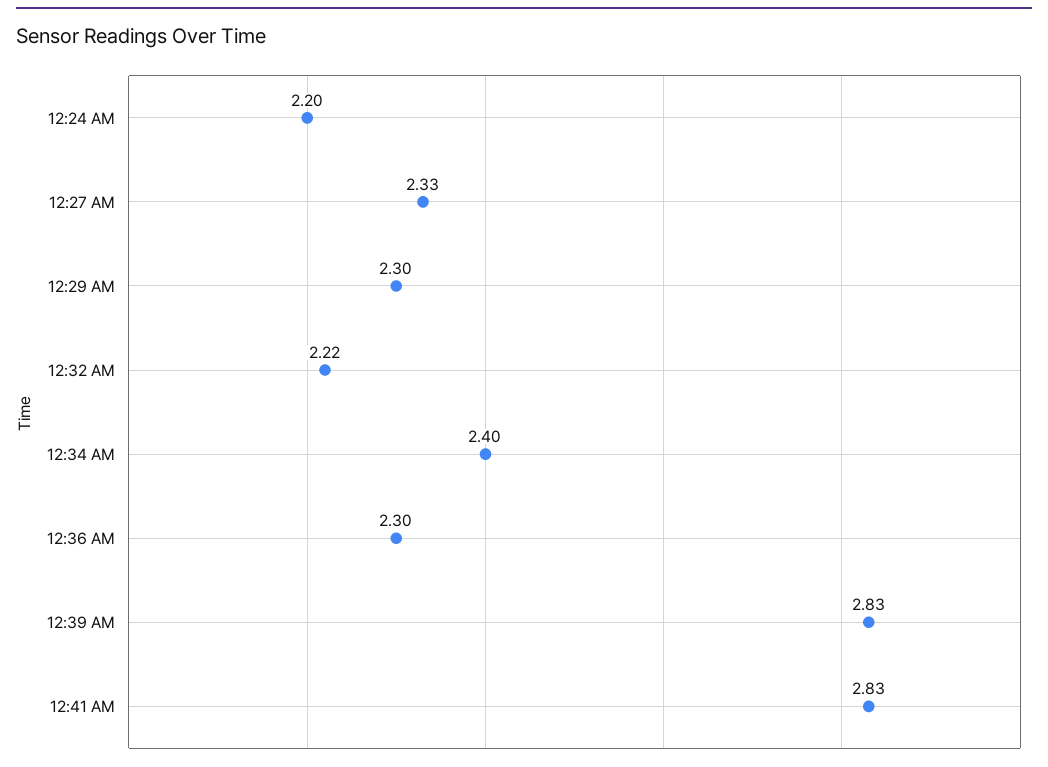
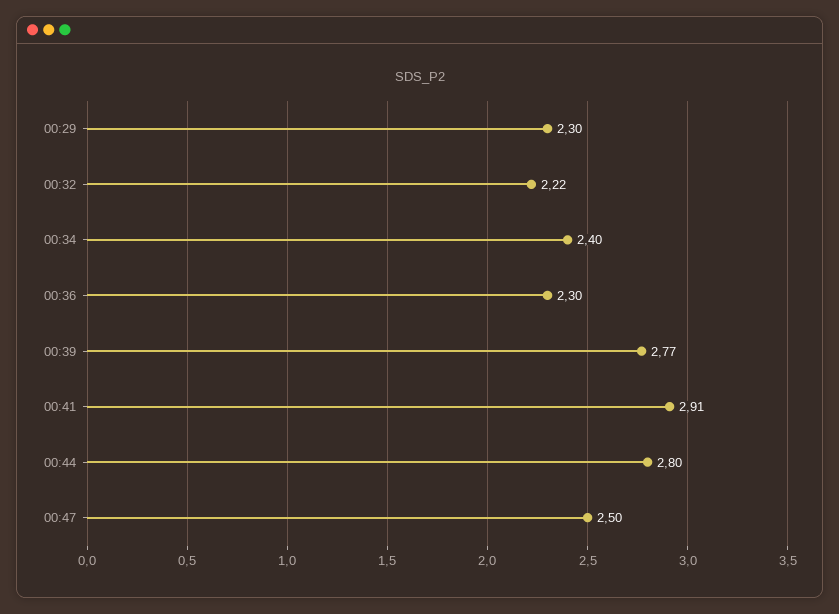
12:24 AM: 2.2 -> none
12:27 AM: 2.33 -> none
12:39 AM: 2.83 -> 2.77
12:41 AM: 2.83 -> 2.91
00:44: none -> 2.8
00:47: none -> 2.5

